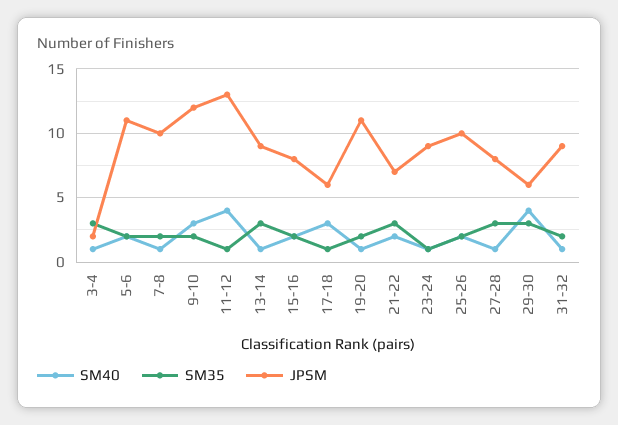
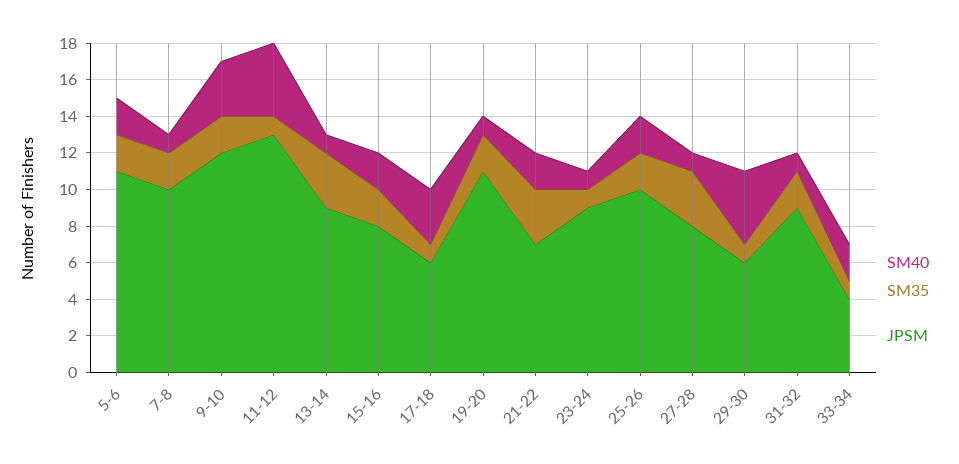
SM40, 3-4: 1 -> none
SM35, 3-4: 3 -> none
JPSM, 3-4: 2 -> none
SM35, 29-30: 3 -> 1
SM40, 33-34: none -> 2
SM35, 33-34: none -> 1
JPSM, 33-34: none -> 4

